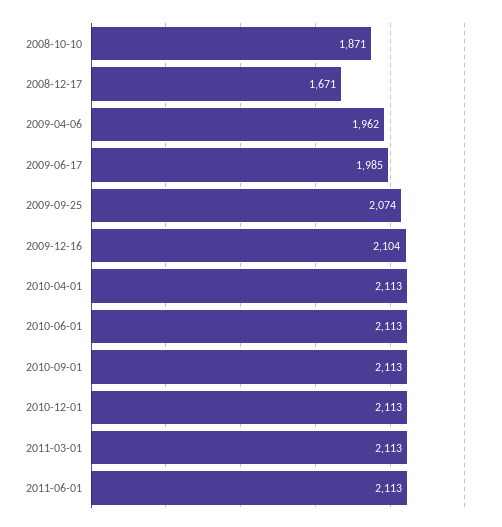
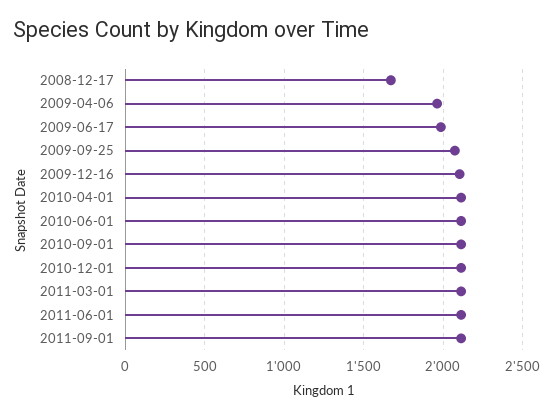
2008-10-10: 1871 -> none
2011-09-01: none -> 2100

